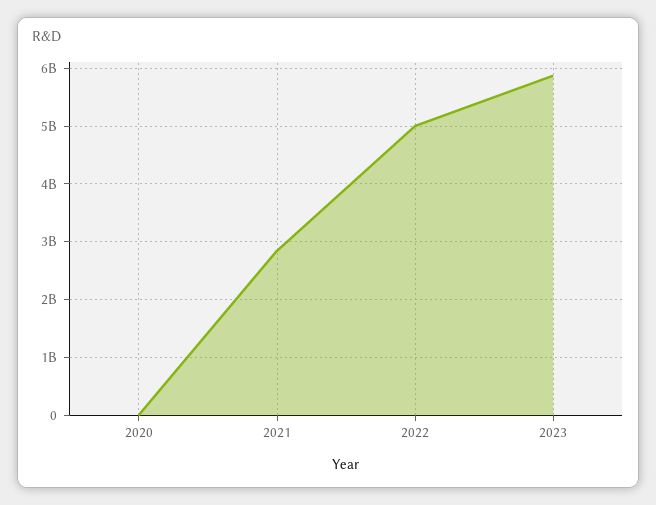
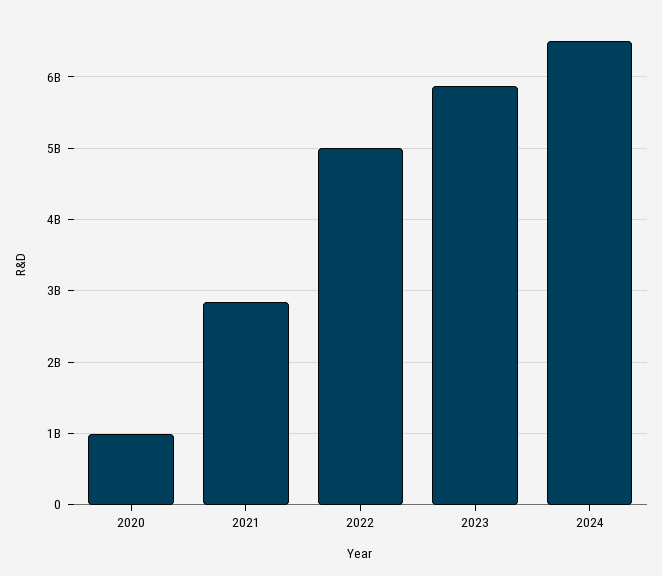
2020: 0 -> 1000000000
2024: none -> 6500000000

